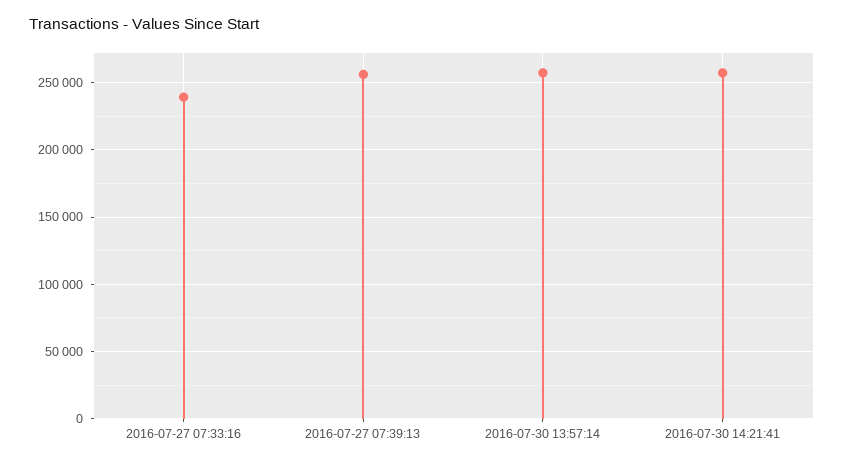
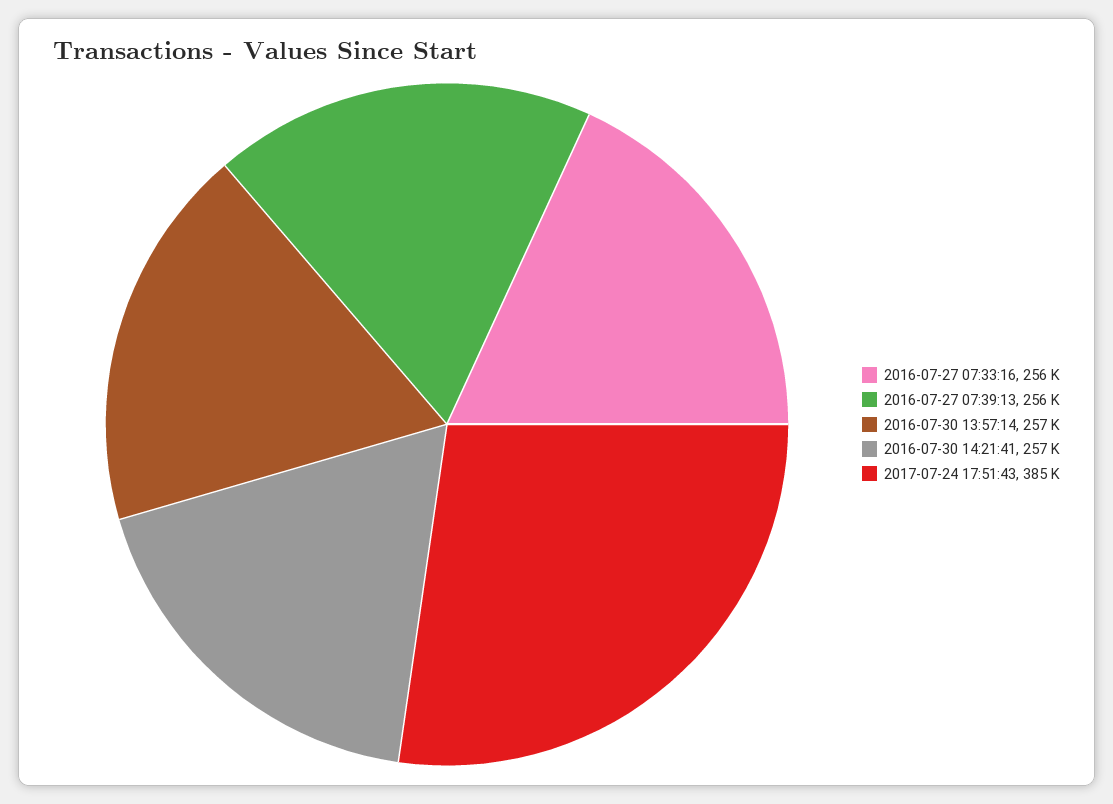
2016-07-27 07:33:16: 240000 -> 256000
2017-07-24 17:51:43: none -> 385000

